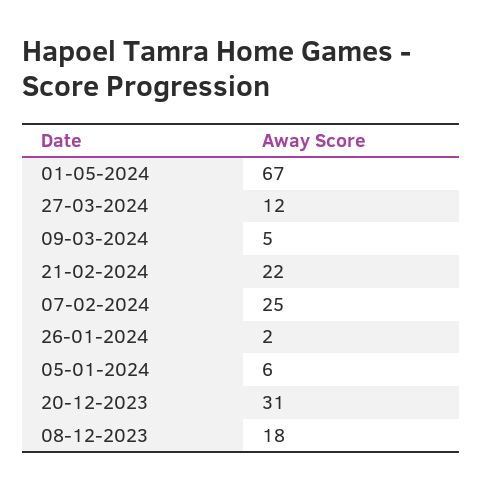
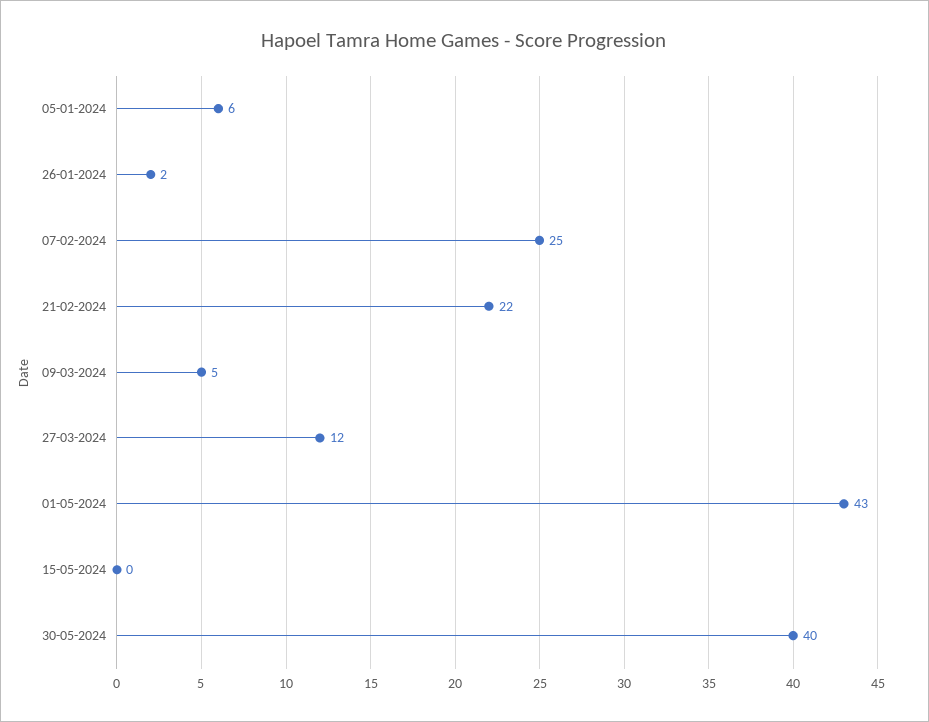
01-05-2024: 67 -> 43
20-12-2023: 31 -> none
08-12-2023: 18 -> none
15-05-2024: none -> 0
30-05-2024: none -> 40

